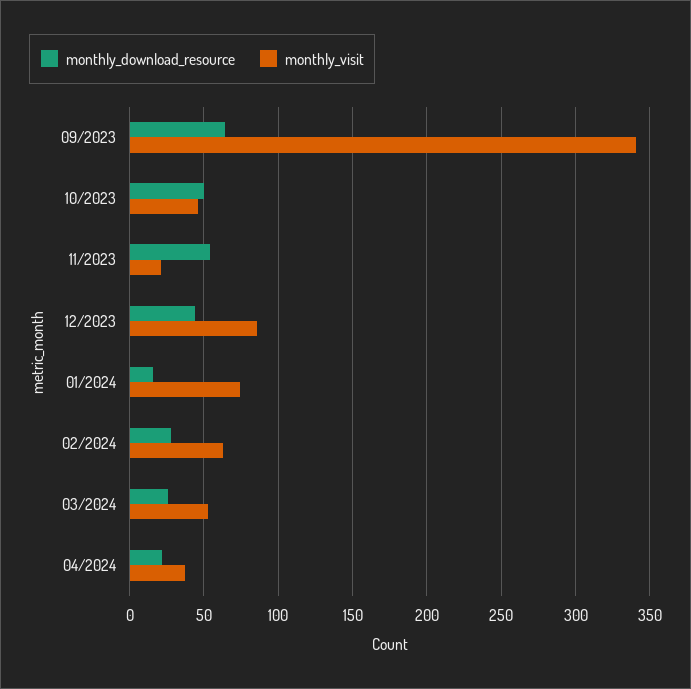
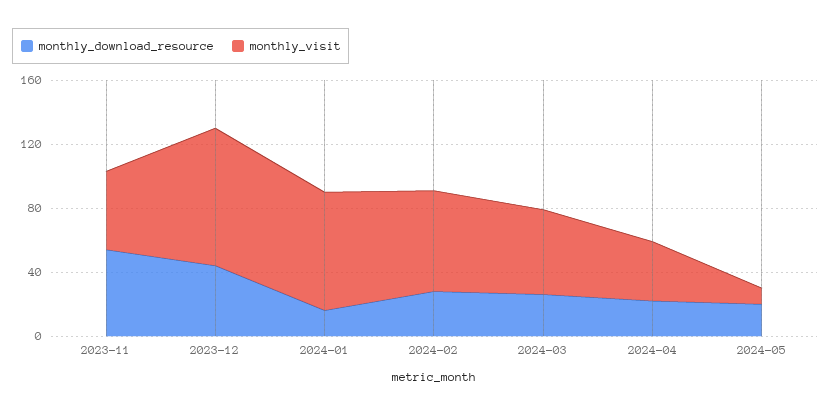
monthly_download_resource, 09/2023: 65 -> none
monthly_visit, 09/2023: 340 -> none
monthly_download_resource, 10/2023: 50 -> none
monthly_visit, 10/2023: 45 -> none
monthly_visit, 11/2023: 20 -> 50
monthly_download_resource, 2024-05: none -> 20
monthly_visit, 2024-05: none -> 10

